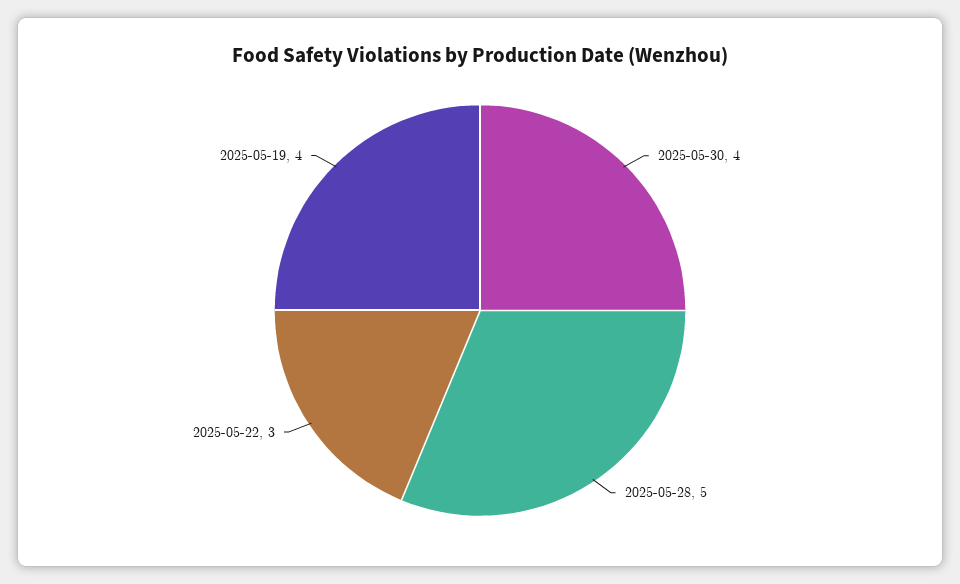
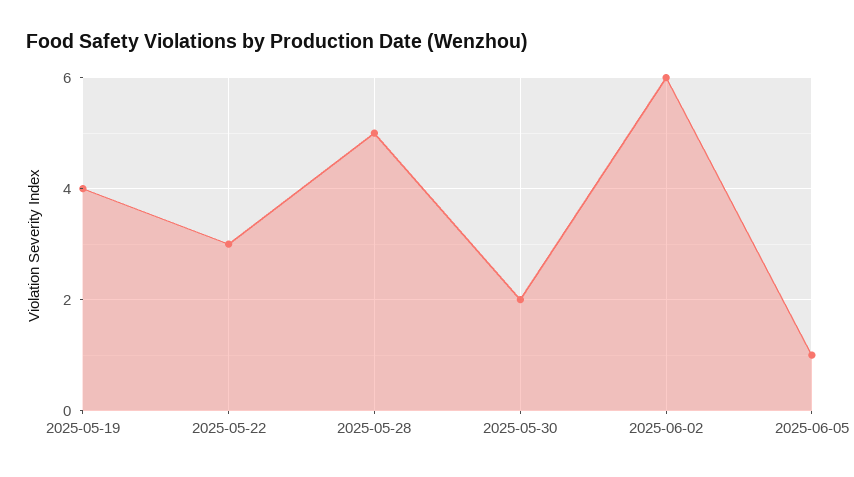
2025-05-30: 4 -> 2
2025-06-02: none -> 6
2025-06-05: none -> 1

